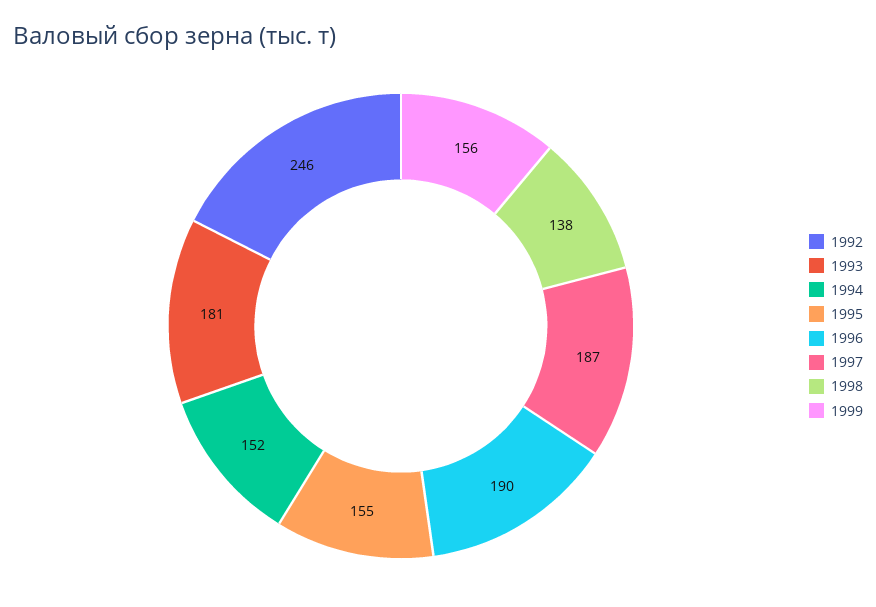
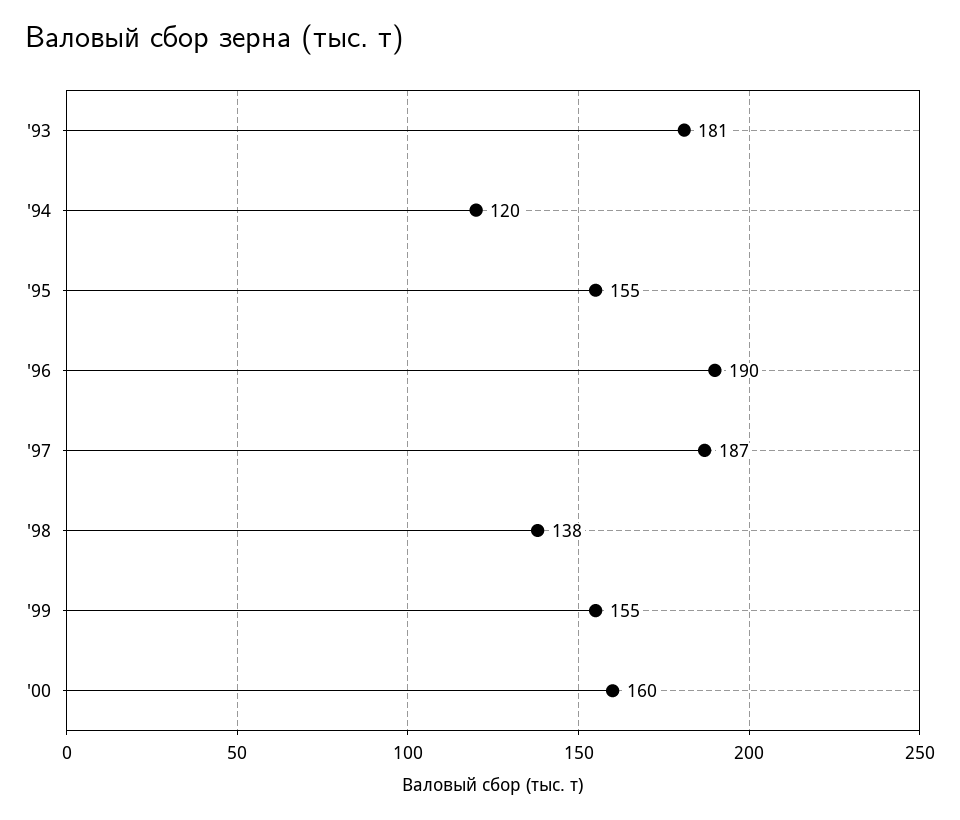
1992: 246 -> none
1994: 152 -> 120
1999: 156 -> 155
'00: none -> 160

